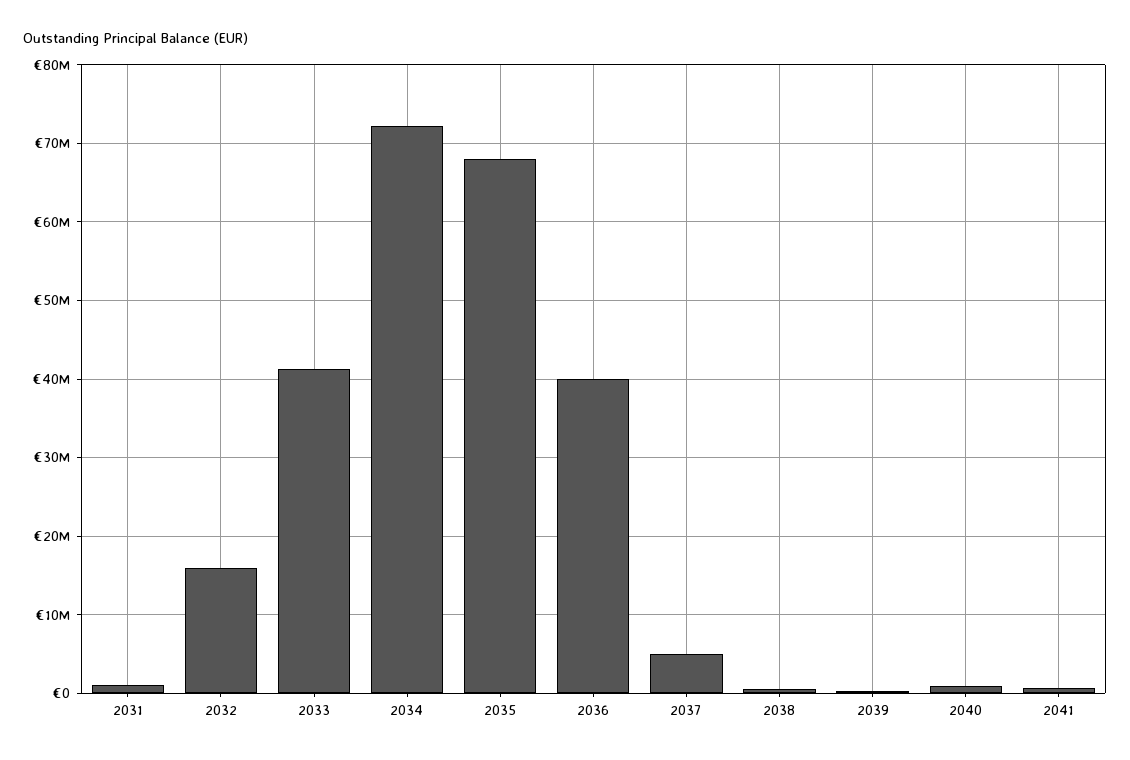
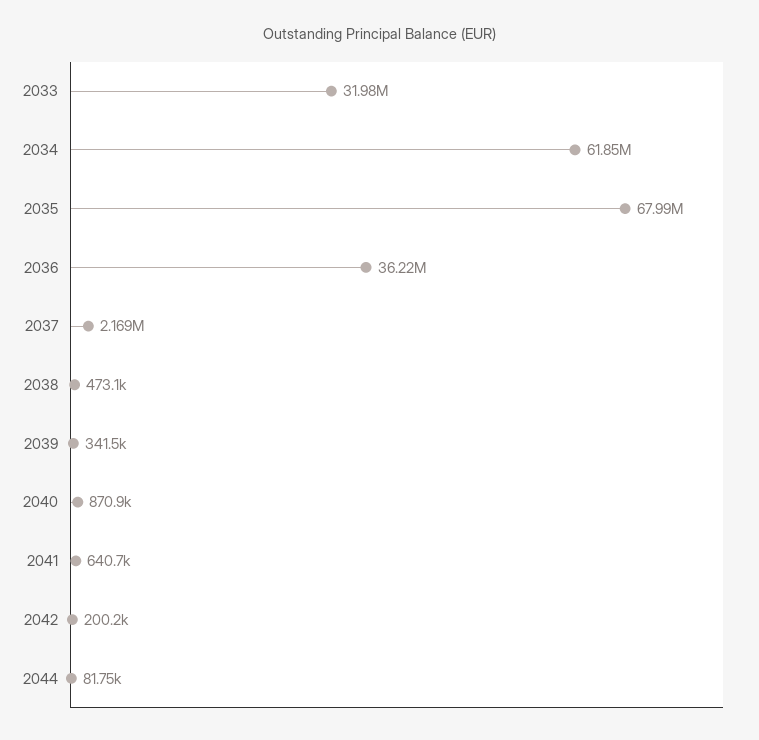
2031: 1000000 -> none
2032: 16000000 -> none
2033: 41000000 -> 31980000
2034: 72000000 -> 61850000
2036: 40000000 -> 36220000
2037: 5000000 -> 2169000
2042: none -> 200200
2044: none -> 81750

